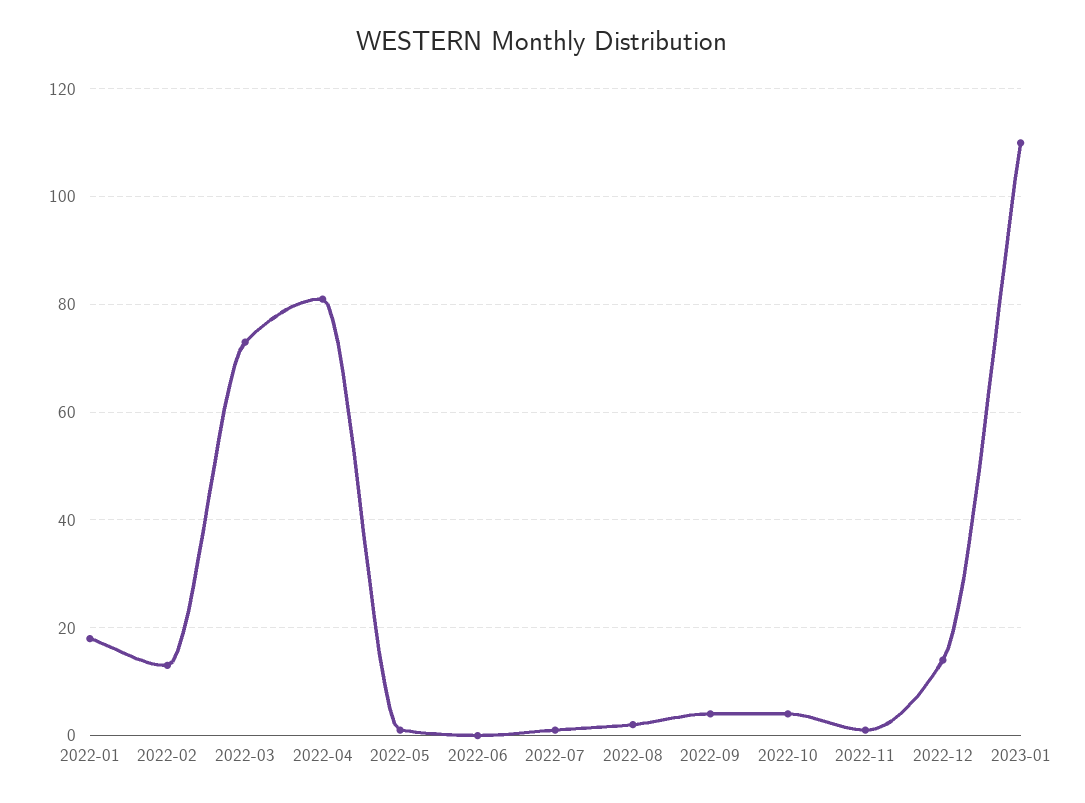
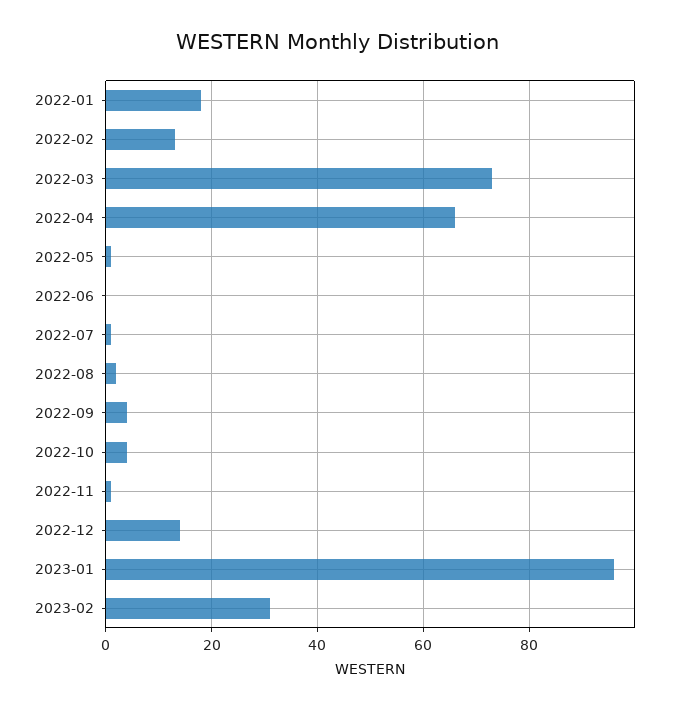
2022-04: 80 -> 65
2023-01: 110 -> 95
2023-02: none -> 30

